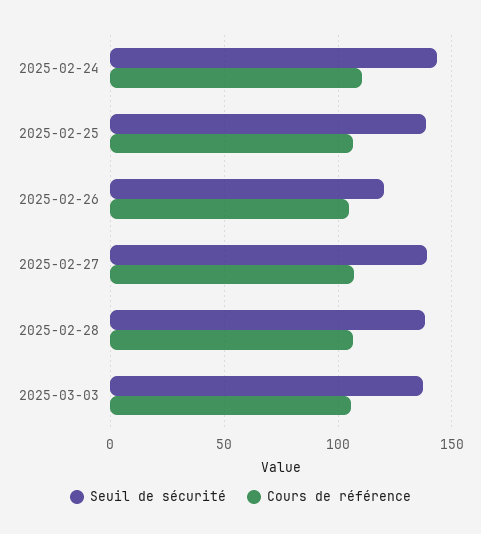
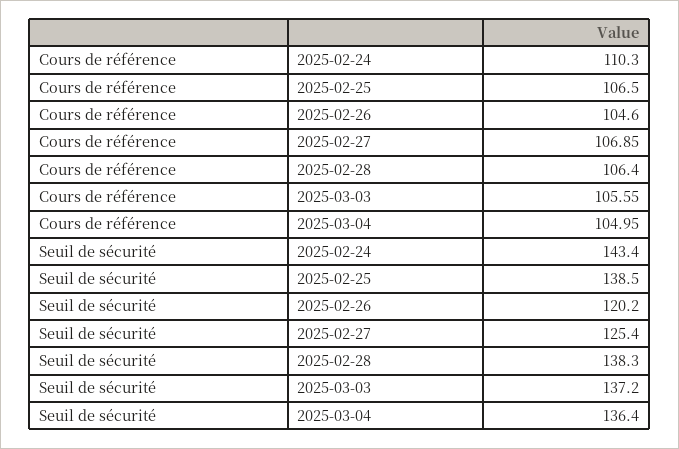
Seuil de sécurité, 2025-02-27: 140 -> 125.4
Cours de référence, 2025-03-04: none -> 104.95
Seuil de sécurité, 2025-03-04: none -> 136.4

